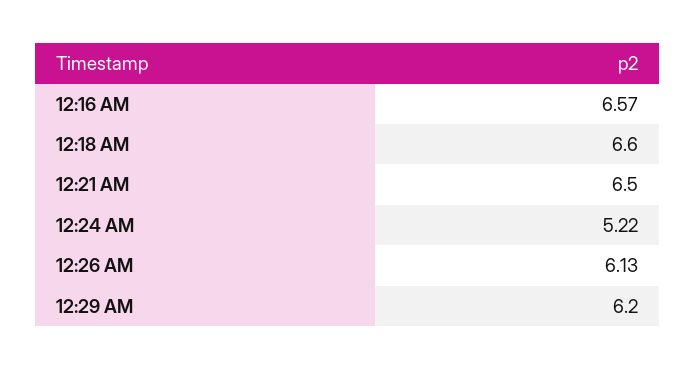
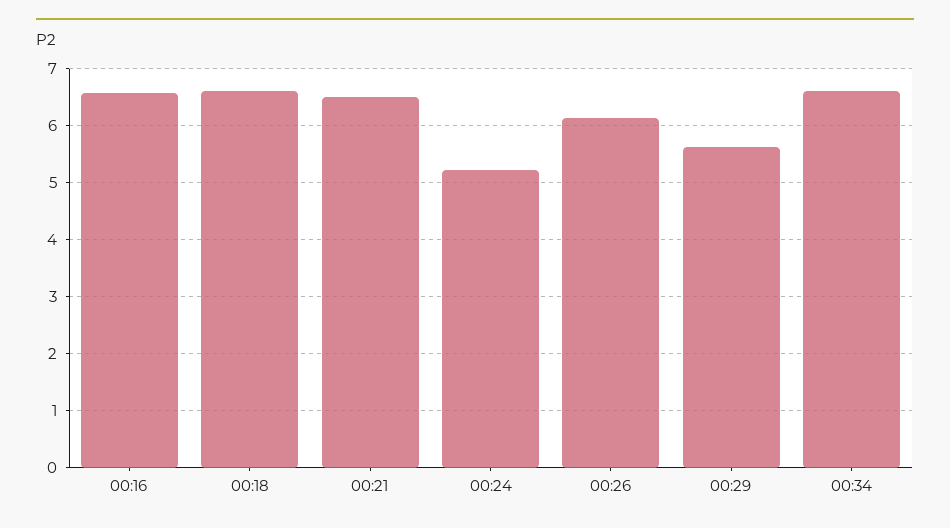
12:29 AM: 6.2 -> 5.6
00:34: none -> 6.6

